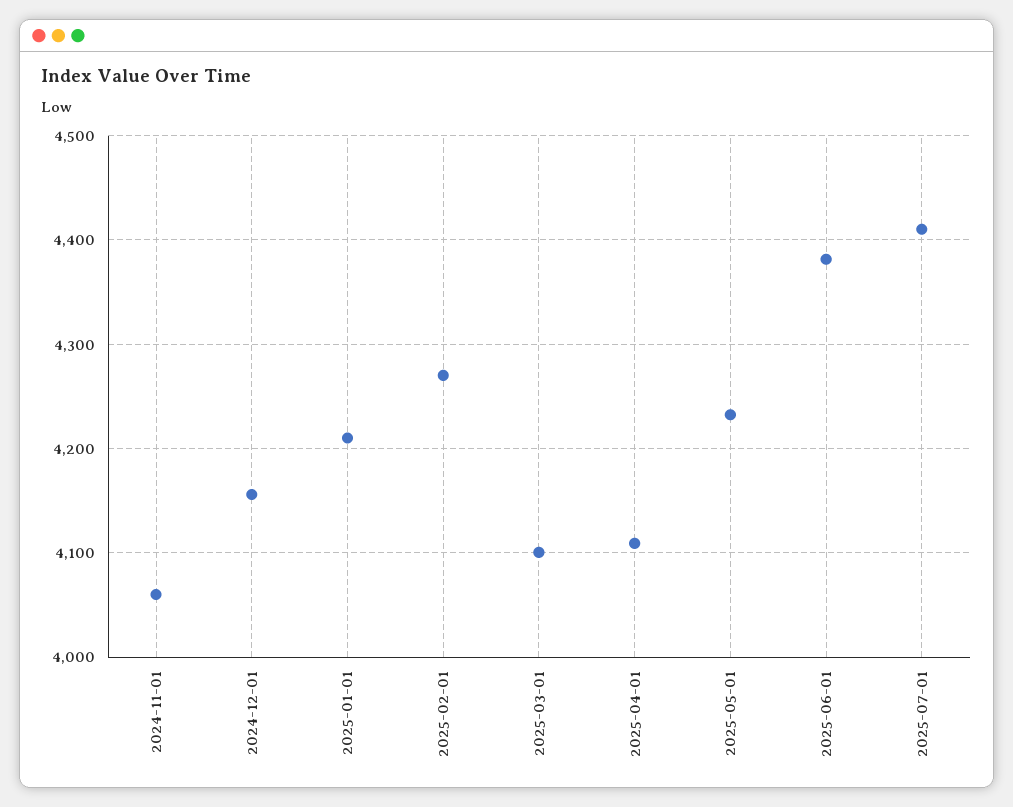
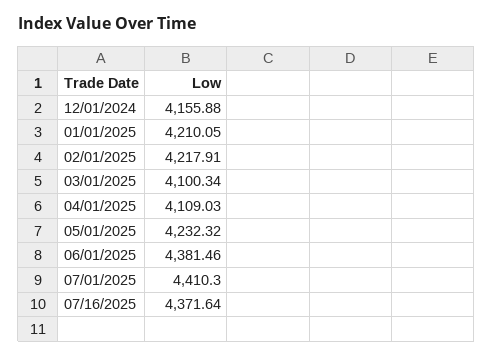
2024-11-01: 4060 -> none
2025-02-01: 4270 -> 4217.91
07/16/2025: none -> 4371.64

